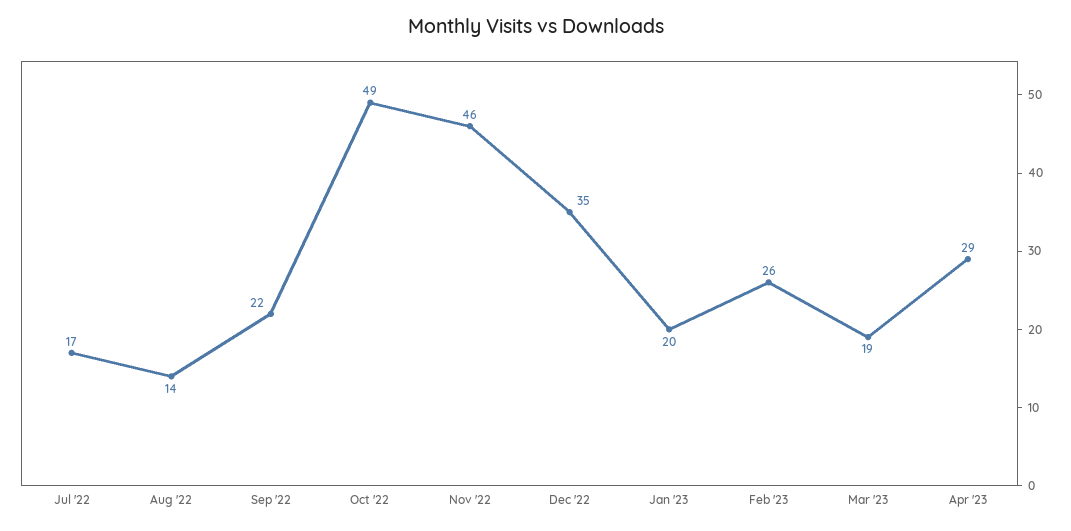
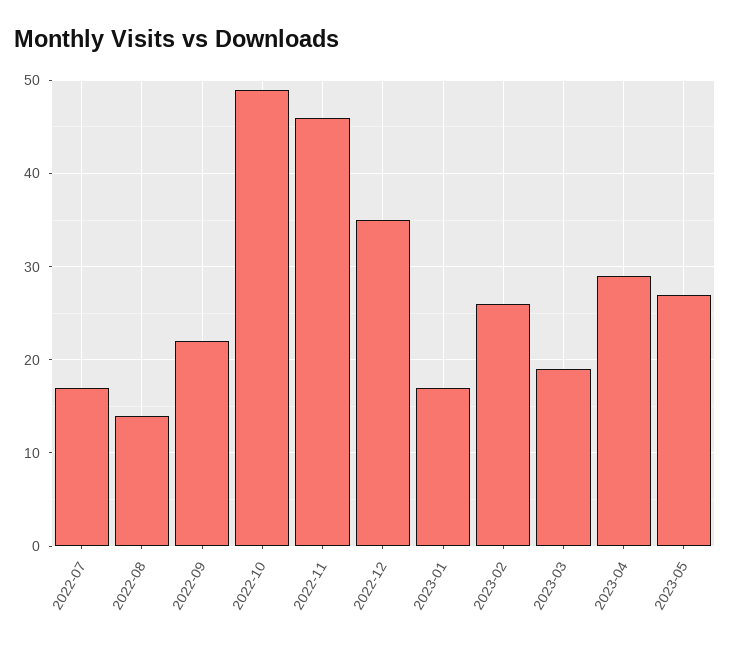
Jan '23: 20 -> 17
2023-05: none -> 27

